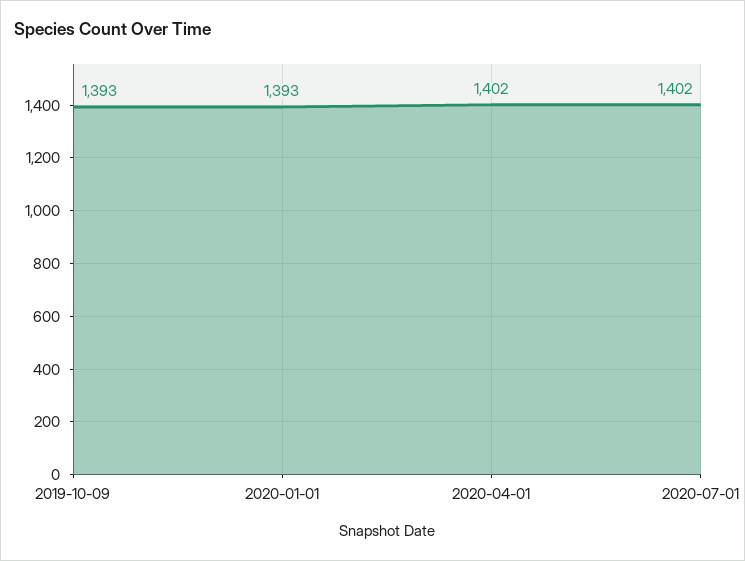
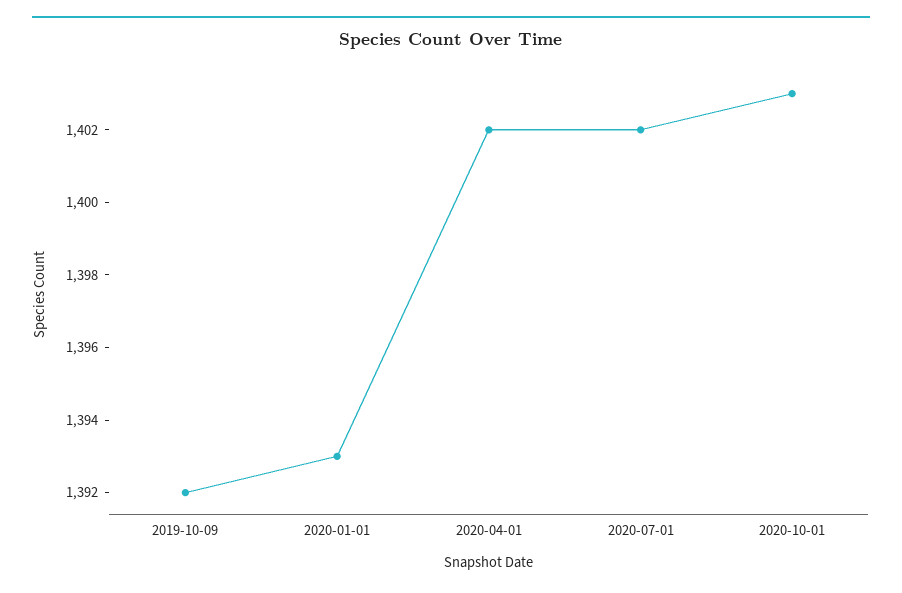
2019-10-09: 1393 -> 1392
2020-10-01: none -> 1403

